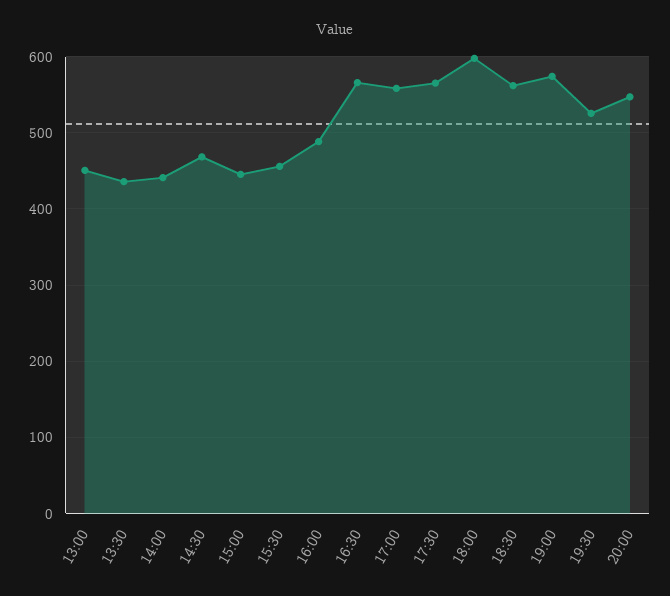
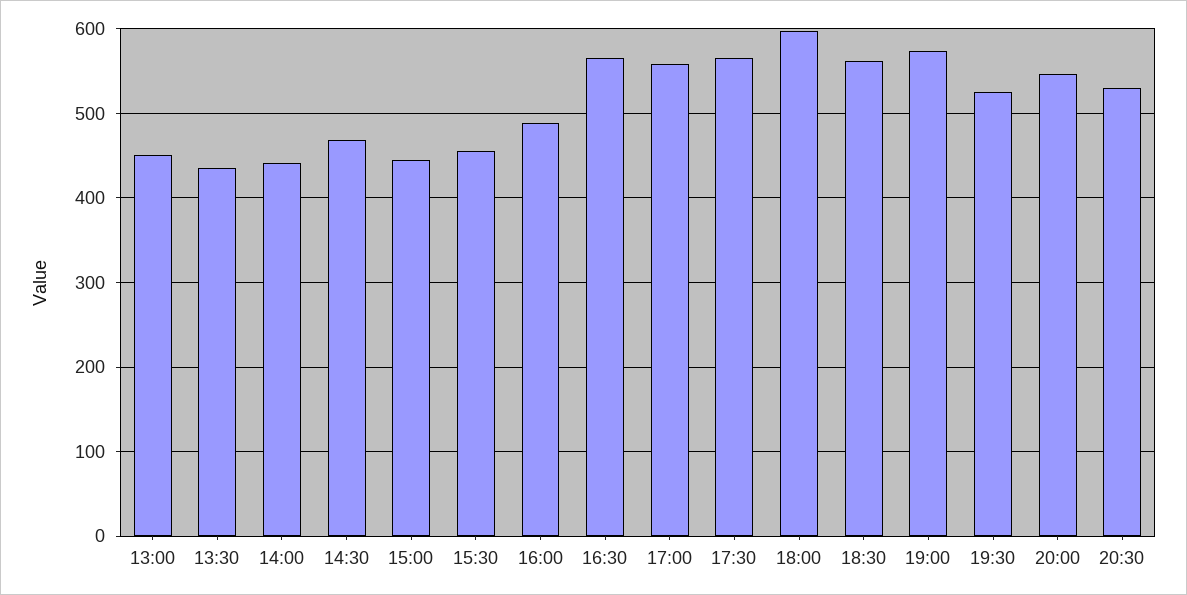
20:30: none -> 530

